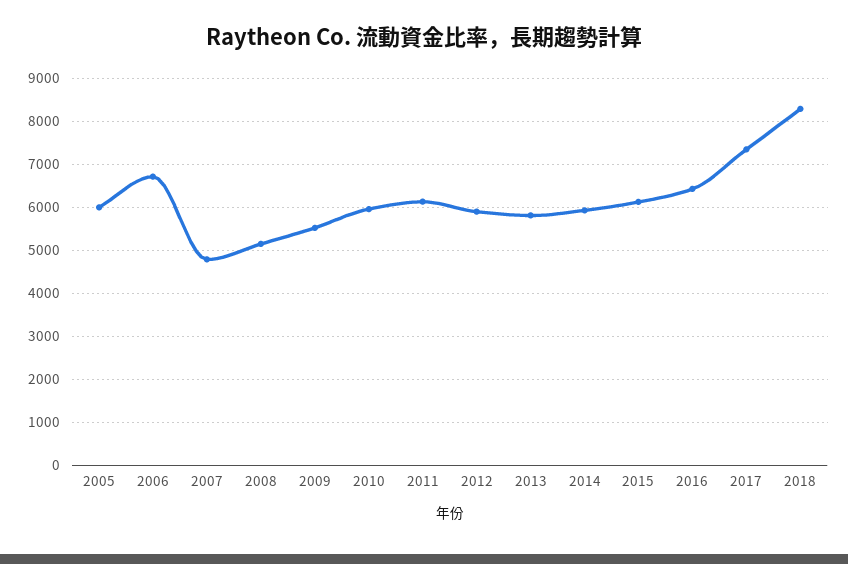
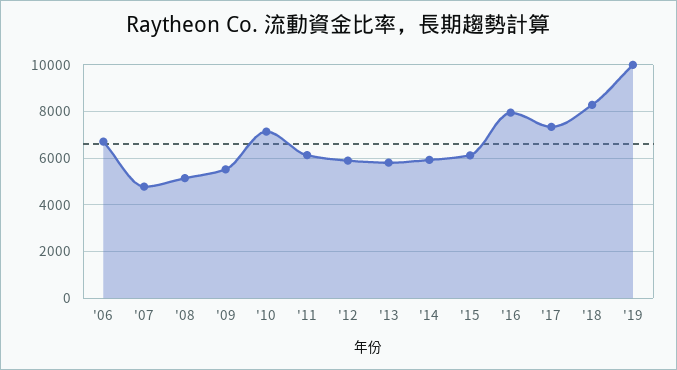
2005: 6000 -> none
2010: 6000 -> 7000
2016: 6400 -> 8000
'19: none -> 10000

